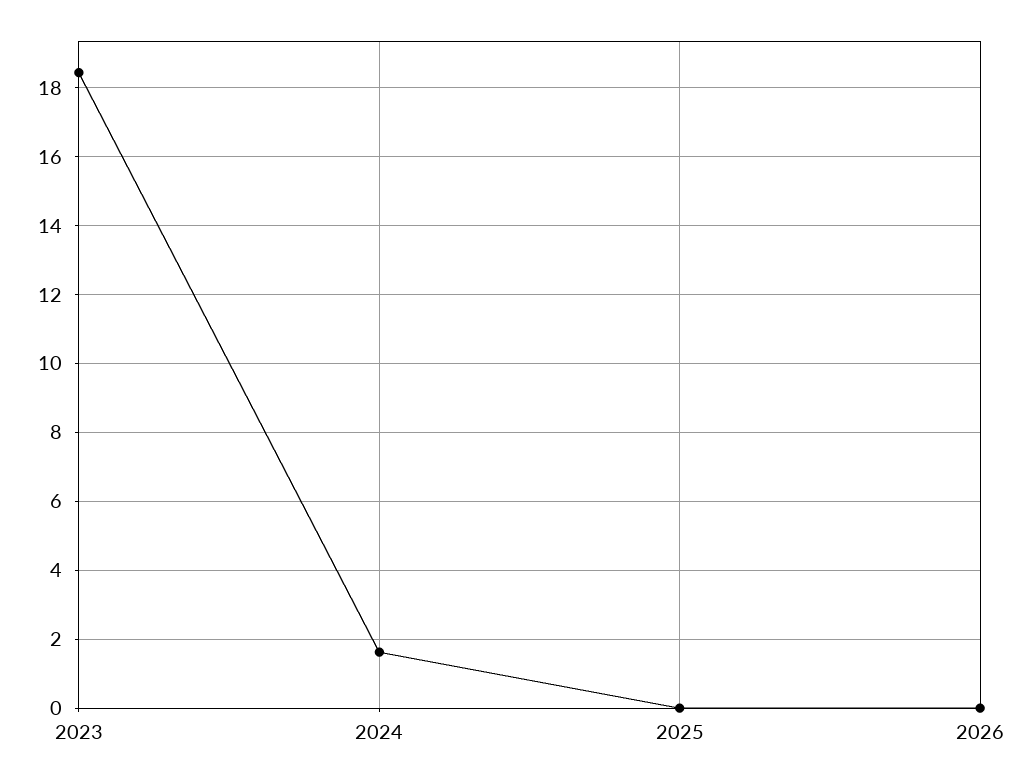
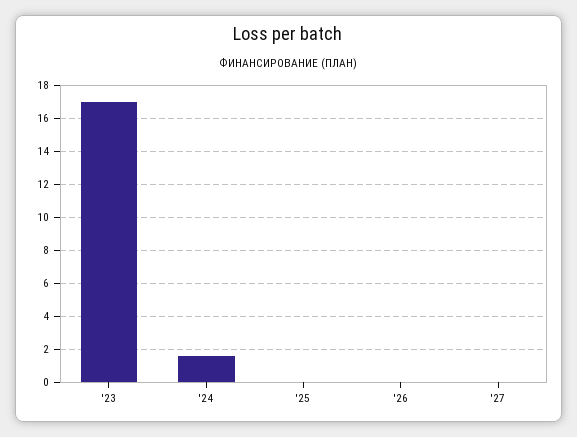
2023: 18.4 -> 17
'27: none -> 0

